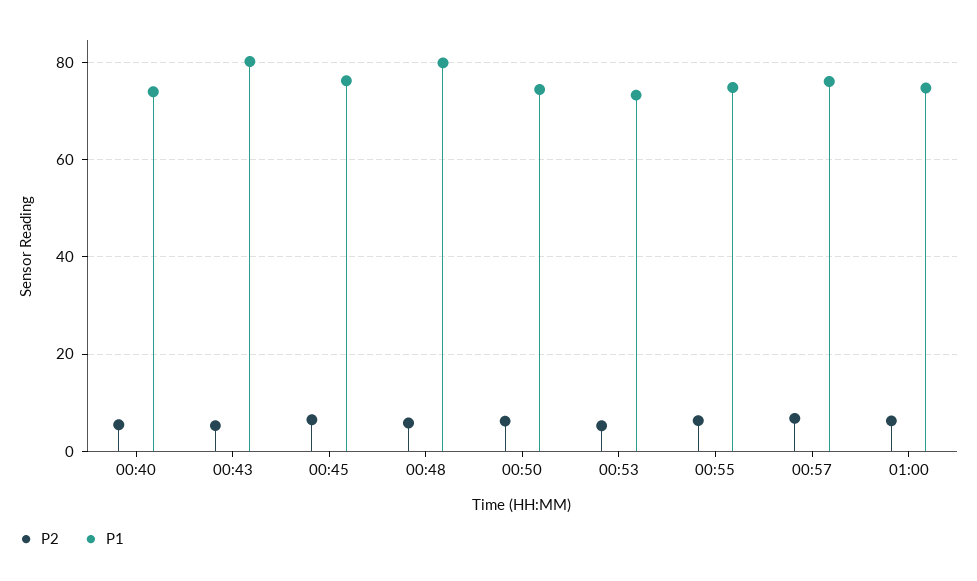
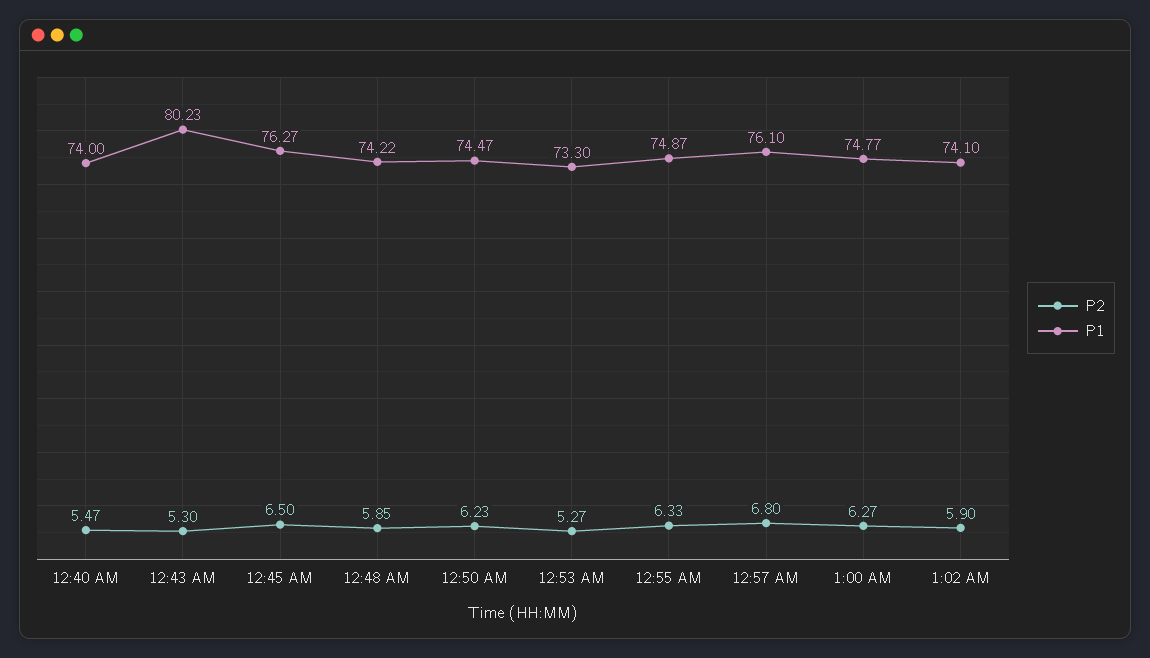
P1, 00:48: 80 -> 74.22
P2, 1:02 AM: none -> 5.9
P1, 1:02 AM: none -> 74.1

